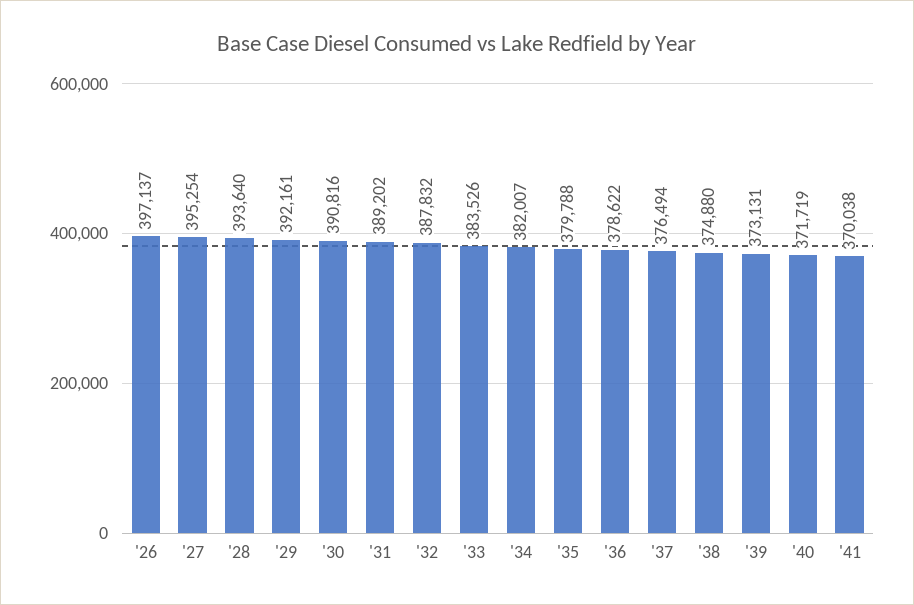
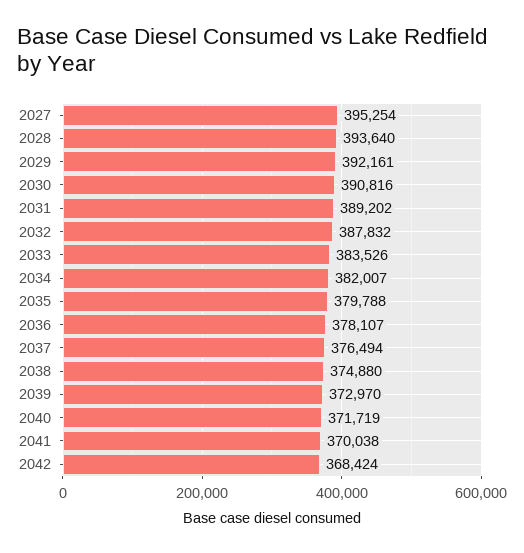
'26: 397137 -> none
'36: 378622 -> 378107
'39: 373131 -> 372970
2042: none -> 368424

